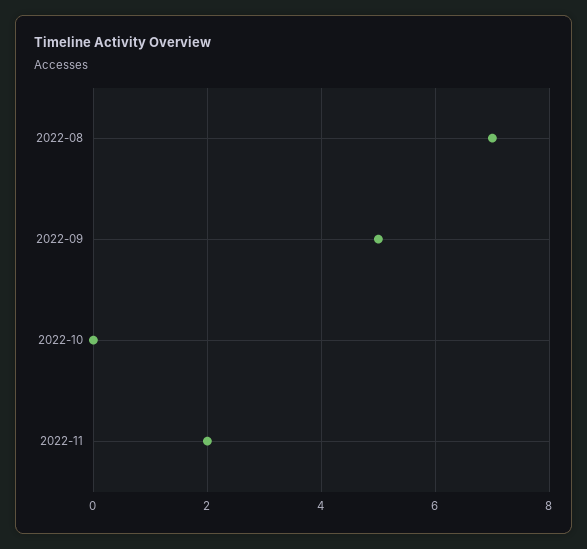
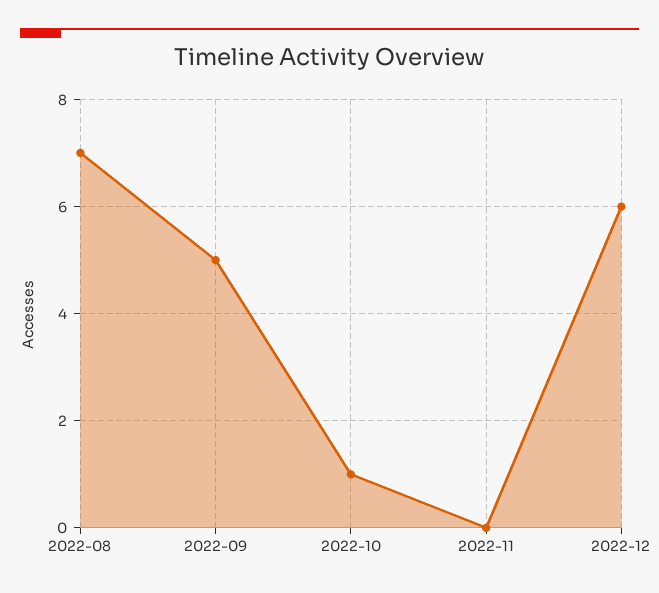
2022-10: 0 -> 1
2022-11: 2 -> 0
2022-12: none -> 6

